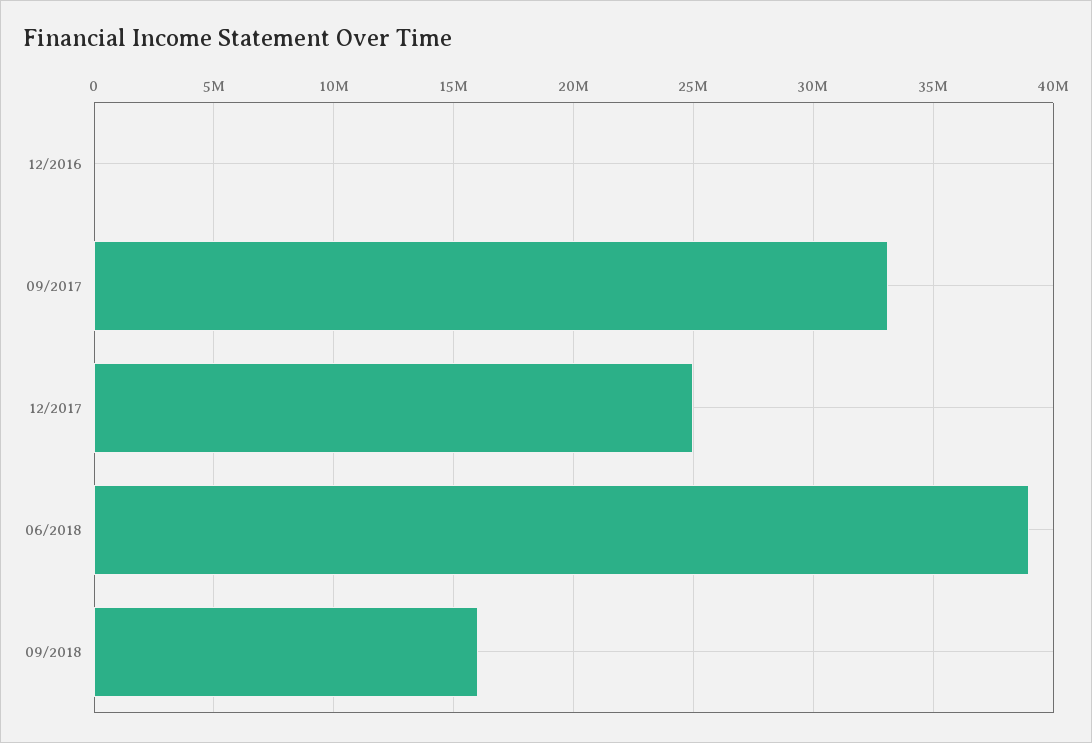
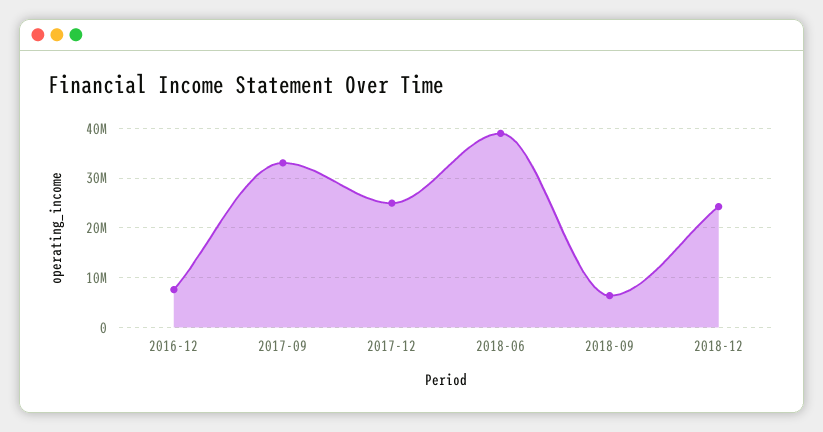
12/2016: 0 -> 8000000
09/2018: 16000000 -> 6000000
2018-12: none -> 24000000

